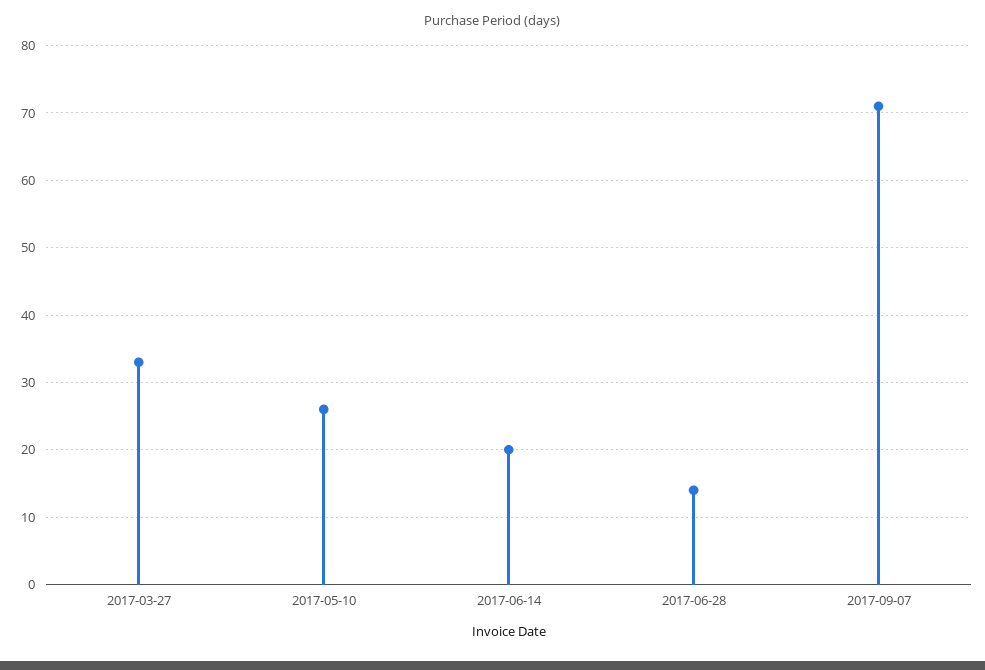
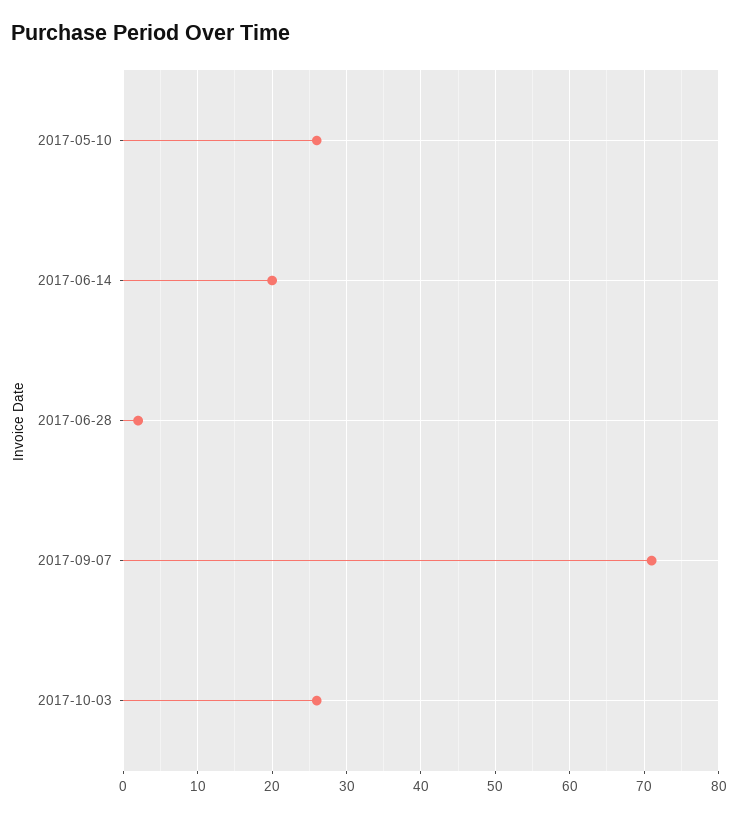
2017-03-27: 33 -> none
2017-06-28: 14 -> 2
2017-10-03: none -> 26

